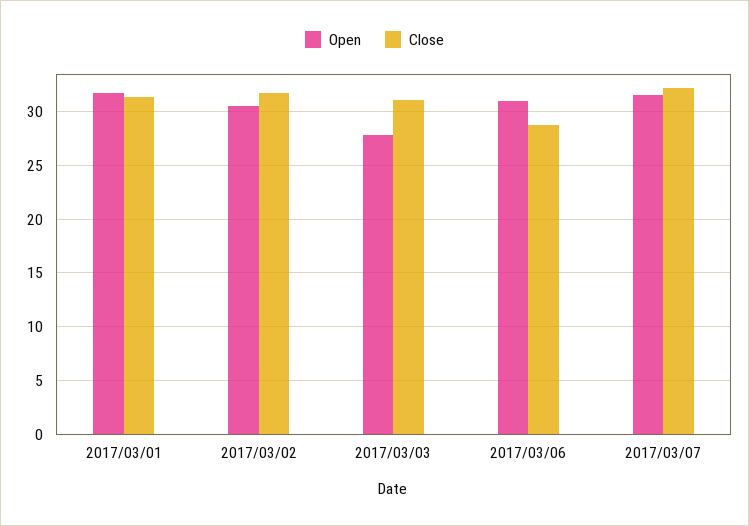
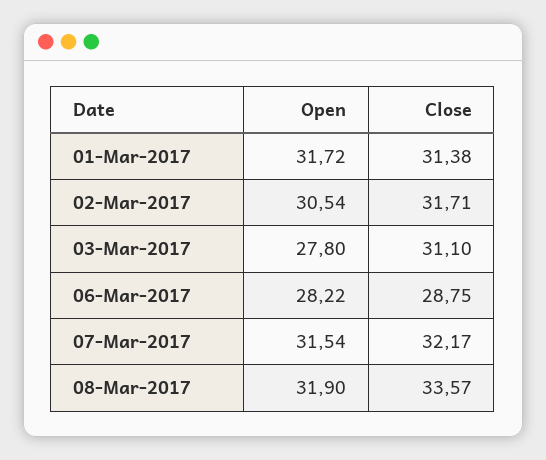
Open, 2017/03/06: 31 -> 28.22
Open, 08-Mar-2017: none -> 31.9
Close, 08-Mar-2017: none -> 33.57

